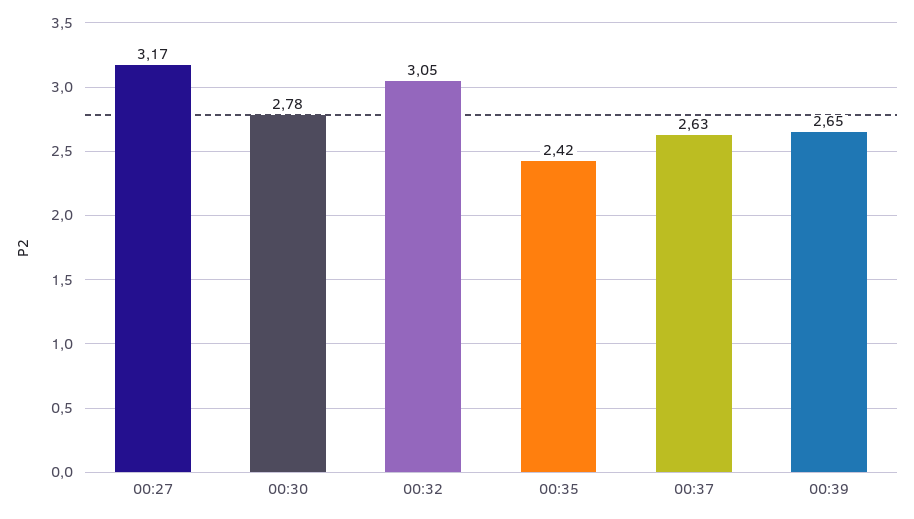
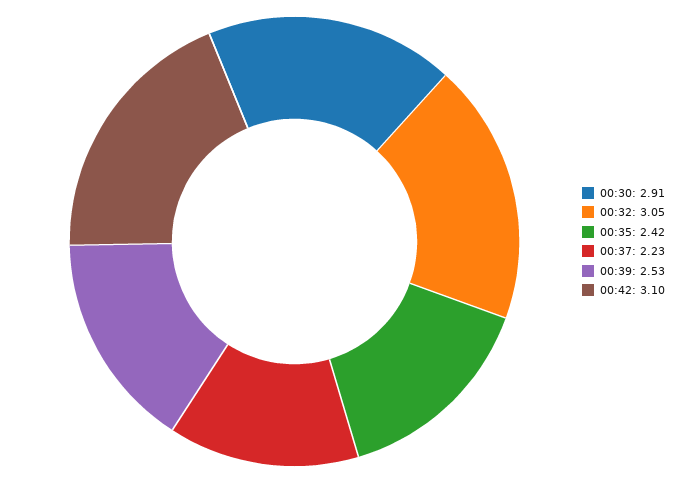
00:27: 3.17 -> none
00:30: 2.78 -> 2.91
00:37: 2.63 -> 2.23
00:39: 2.65 -> 2.53
00:42: none -> 3.1

